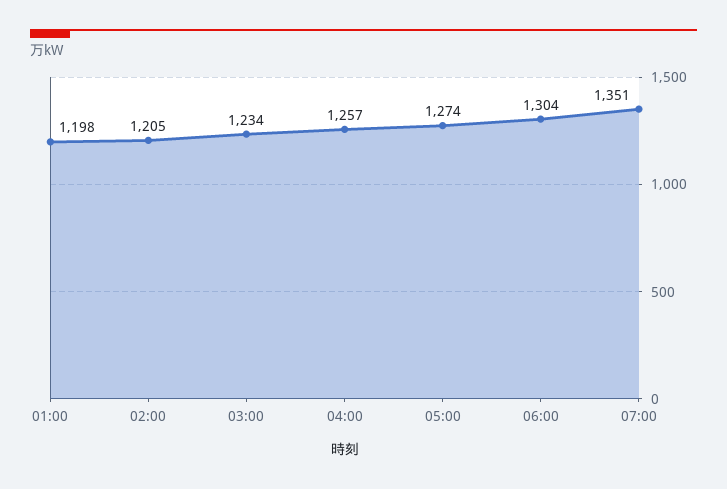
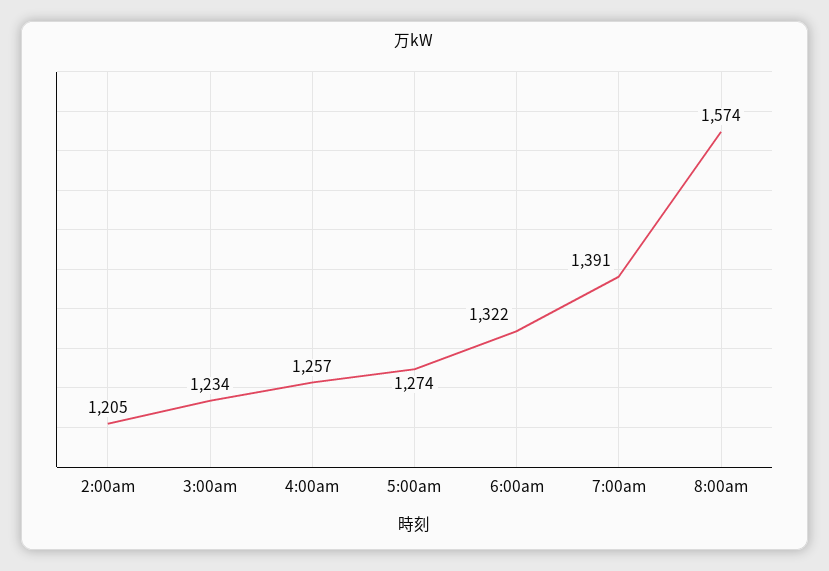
01:00: 1198 -> none
06:00: 1304 -> 1322
07:00: 1351 -> 1391
8:00am: none -> 1574

